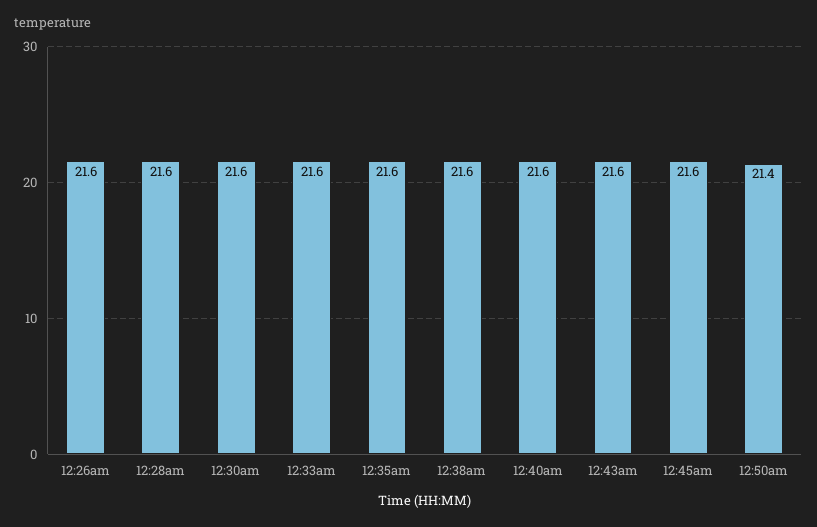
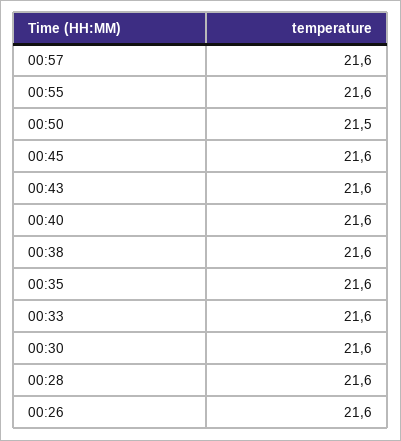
12:50am: 21.4 -> 21.5
00:57: none -> 21.6
00:55: none -> 21.6

